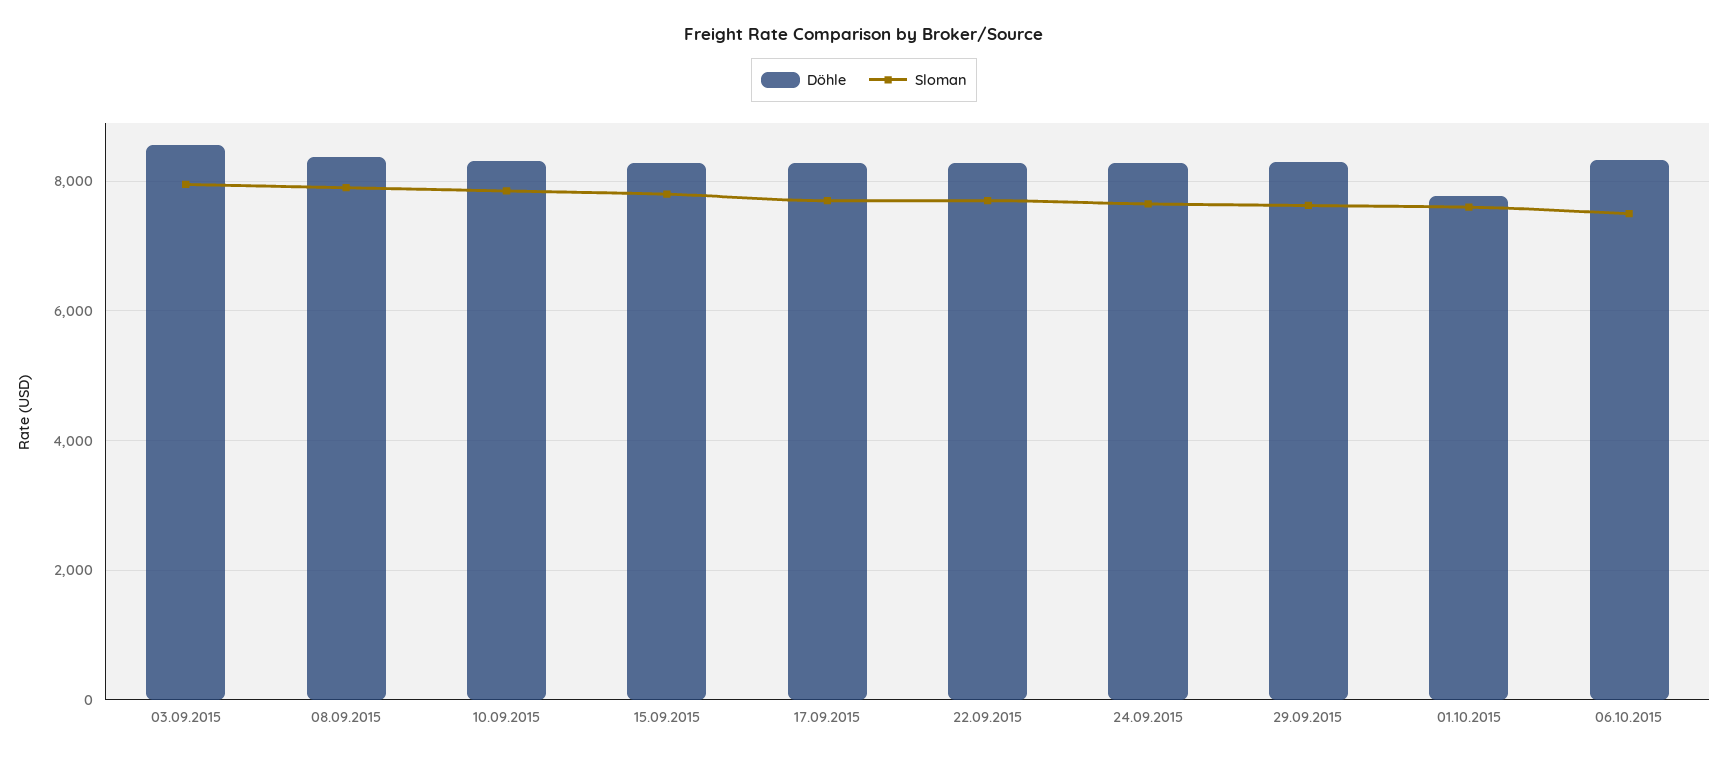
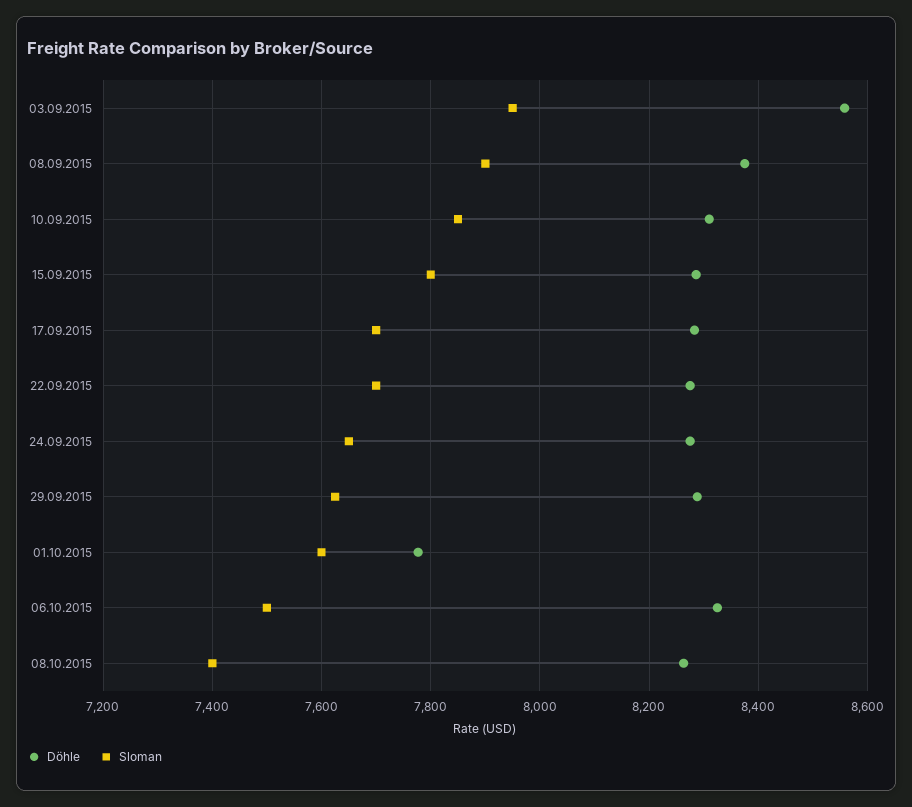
Döhle, 08.10.2015: none -> 8260
Sloman, 08.10.2015: none -> 7400

